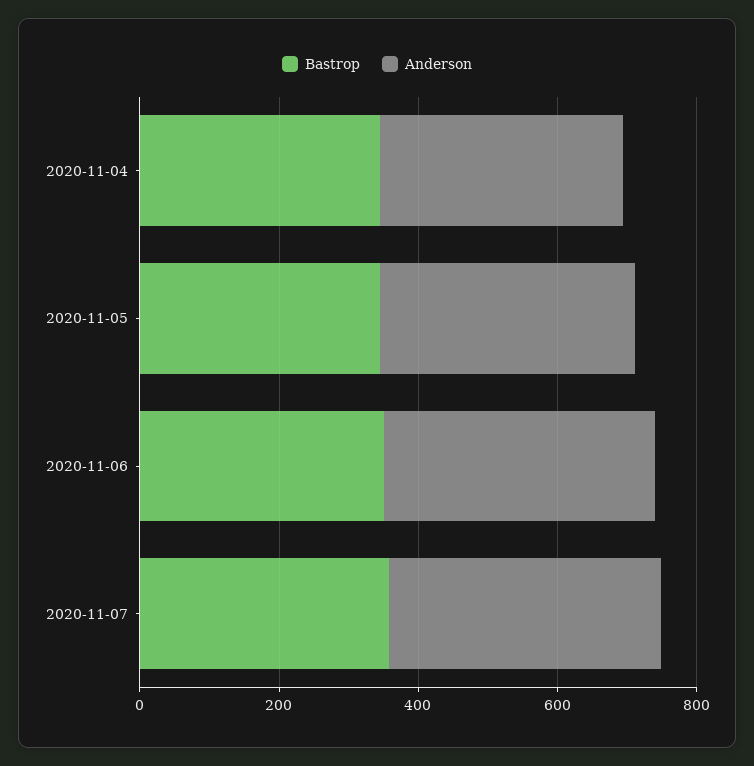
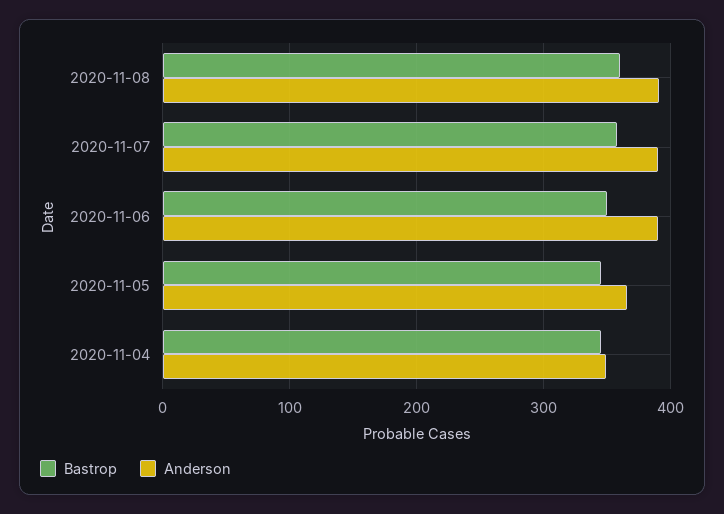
Bastrop, 2020-11-08: none -> 360
Anderson, 2020-11-08: none -> 390

